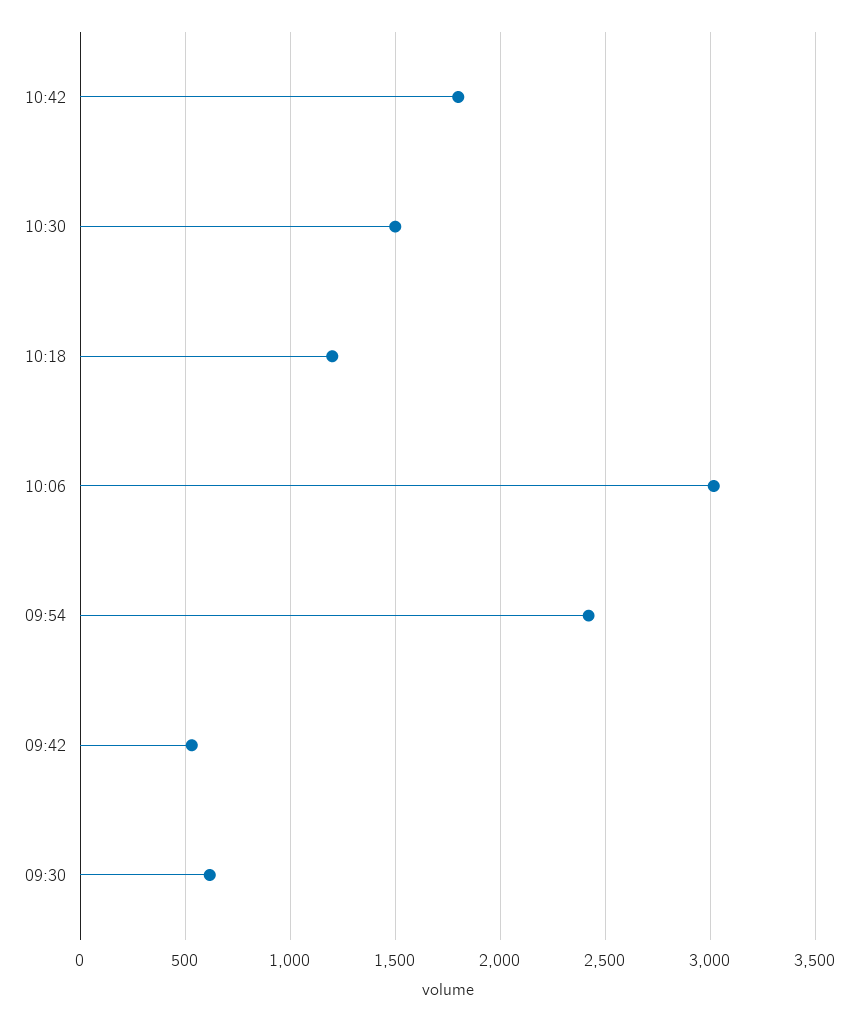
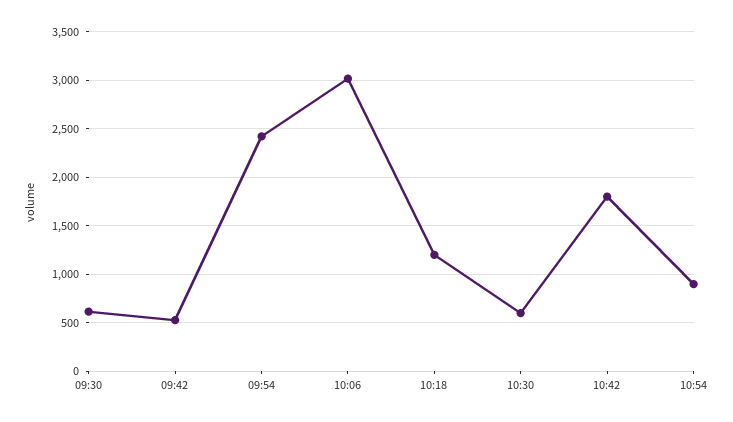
10:30: 1500 -> 600
10:54: none -> 900

